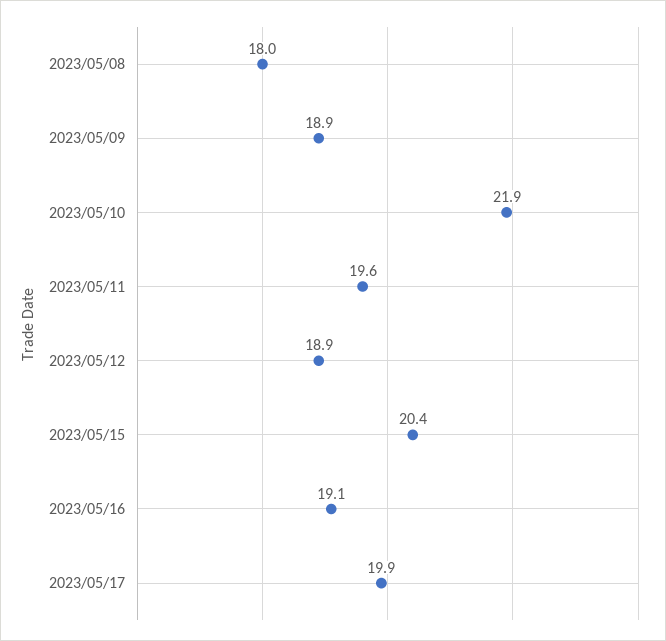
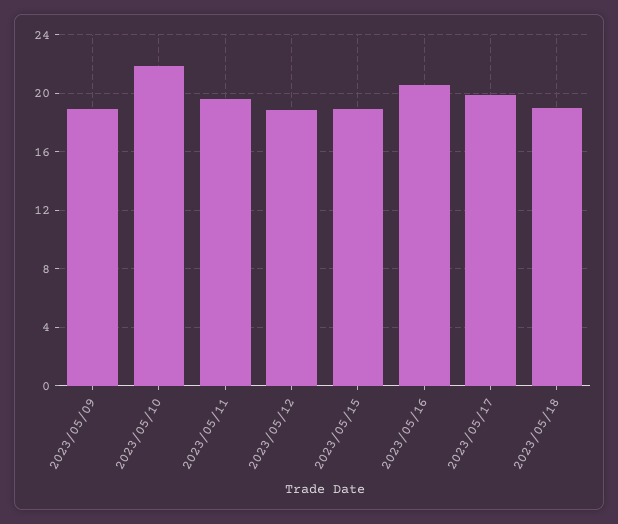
2023/05/08: 18 -> none
2023/05/15: 20.4 -> 19
2023/05/16: 19.1 -> 20.5
2023/05/18: none -> 19

